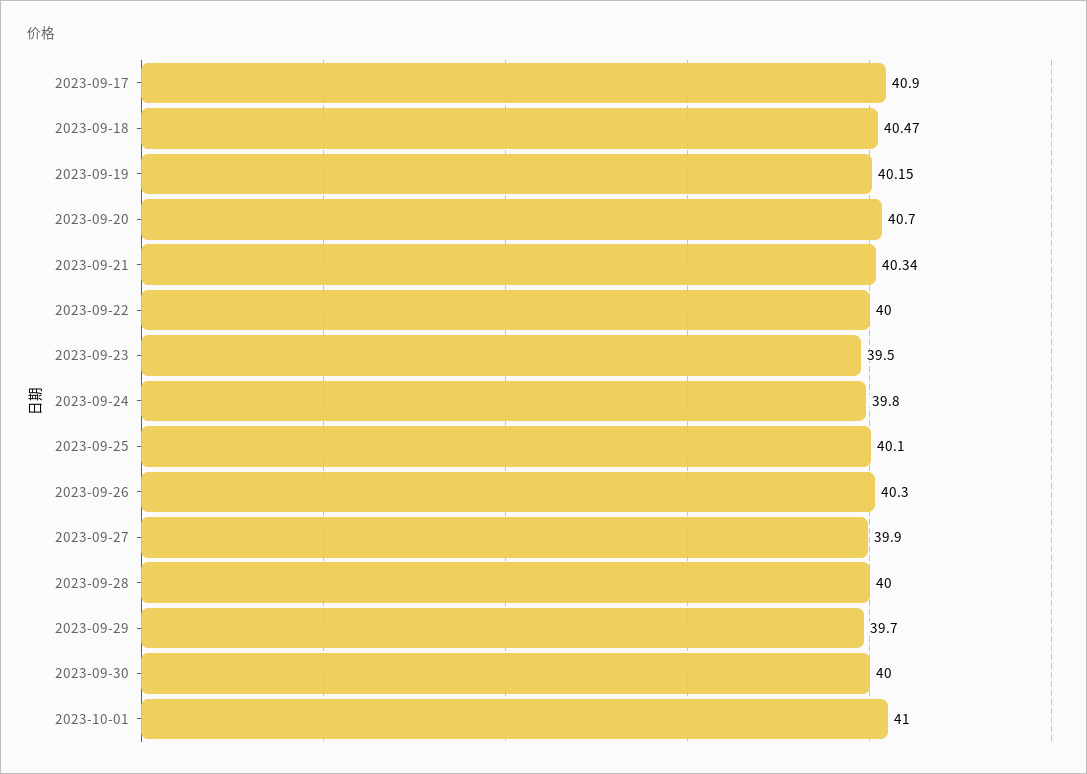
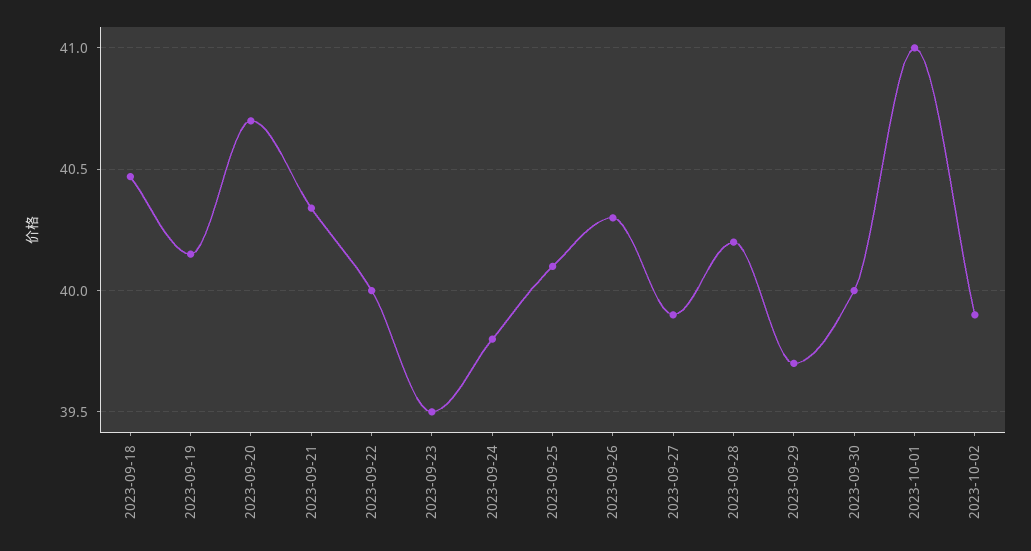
2023-09-17: 40.9 -> none
2023-09-28: 40 -> 40.2
2023-10-02: none -> 39.9

